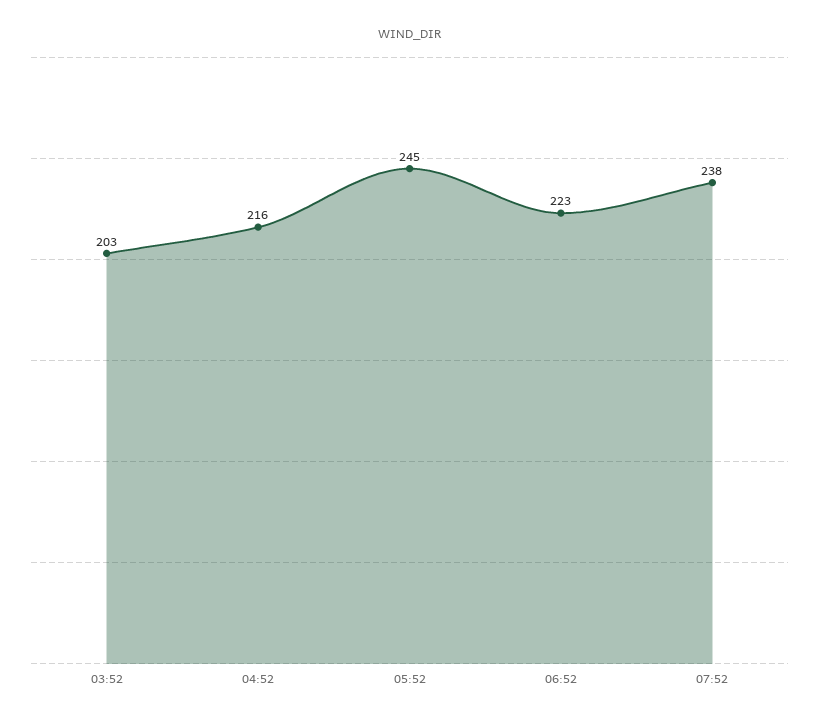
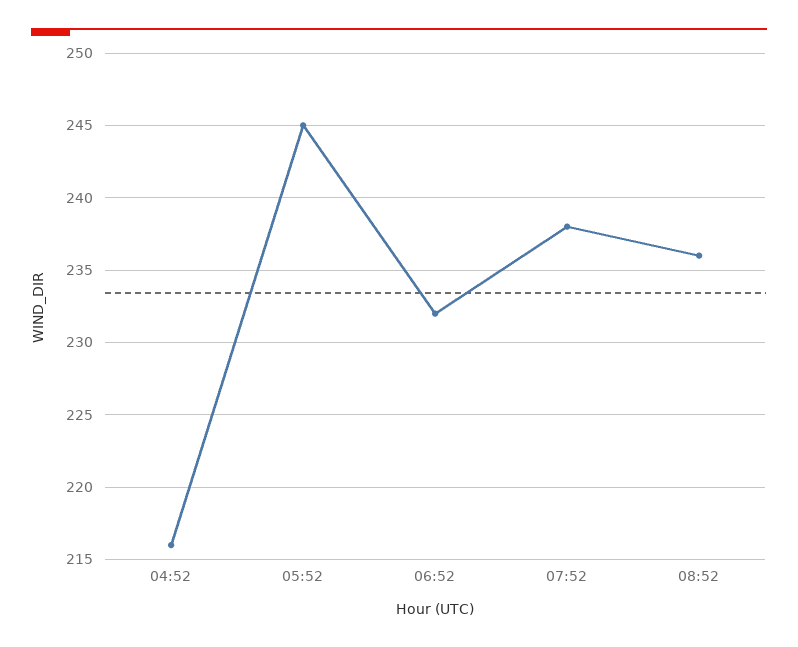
03:52: 203 -> none
06:52: 223 -> 232
08:52: none -> 236

